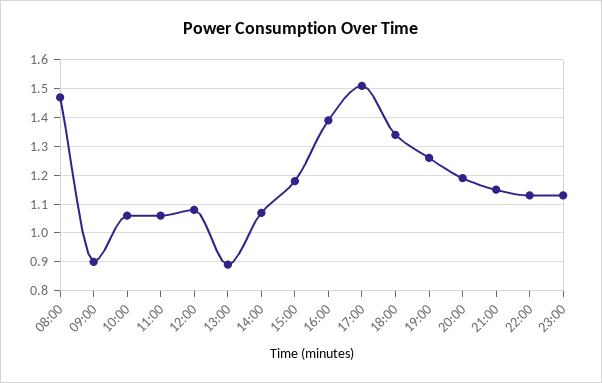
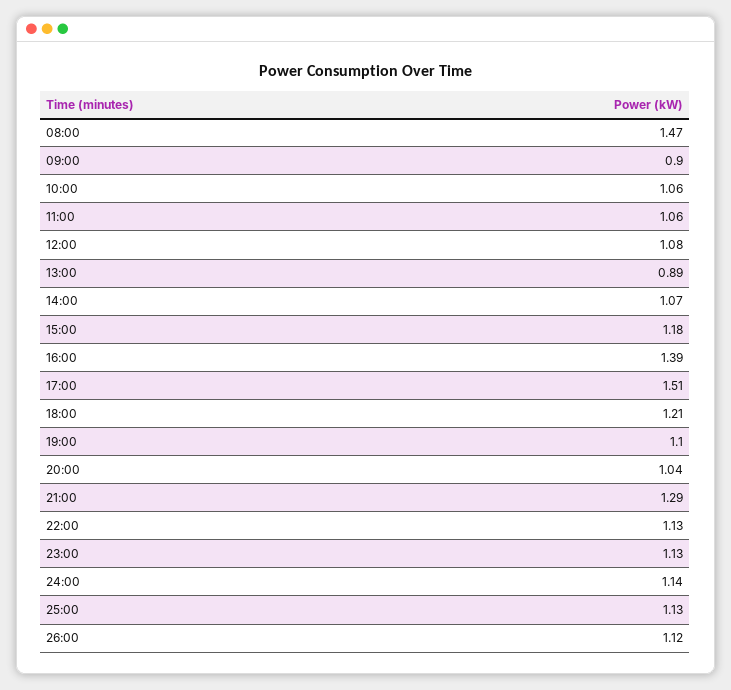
18:00: 1.35 -> 1.21
19:00: 1.25 -> 1.1
20:00: 1.2 -> 1.04
21:00: 1.15 -> 1.29
24:00: none -> 1.14
25:00: none -> 1.13
26:00: none -> 1.12

